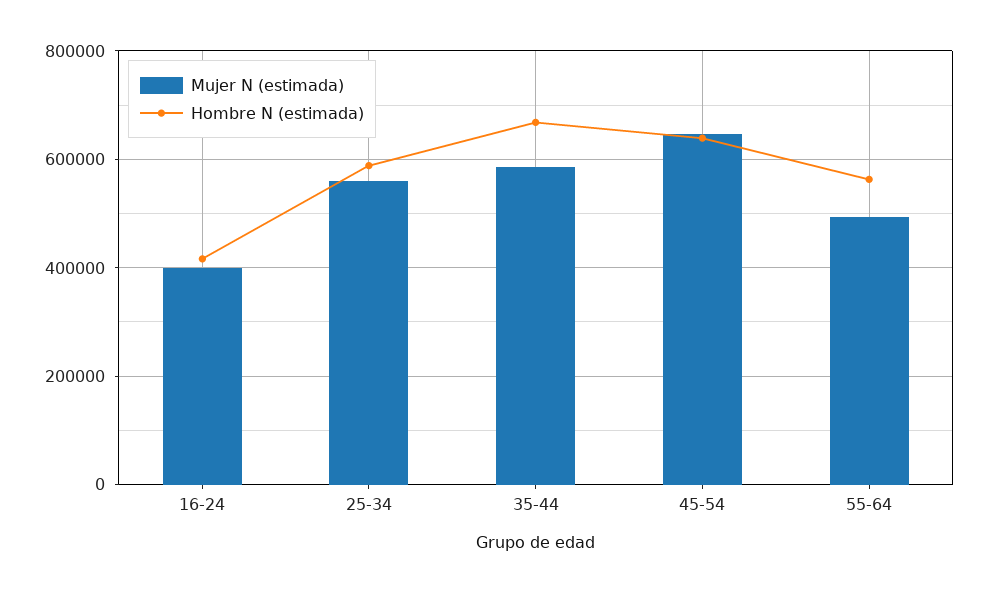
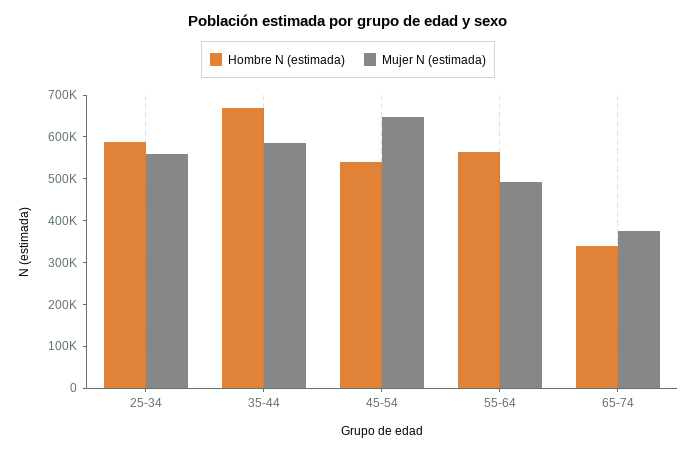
Mujer N (estimada), 16-24: 400000 -> none
Hombre N (estimada), 16-24: 420000 -> none
Hombre N (estimada), 45-54: 640000 -> 540000
Hombre N (estimada), 65-74: none -> 340000
Mujer N (estimada), 65-74: none -> 380000

